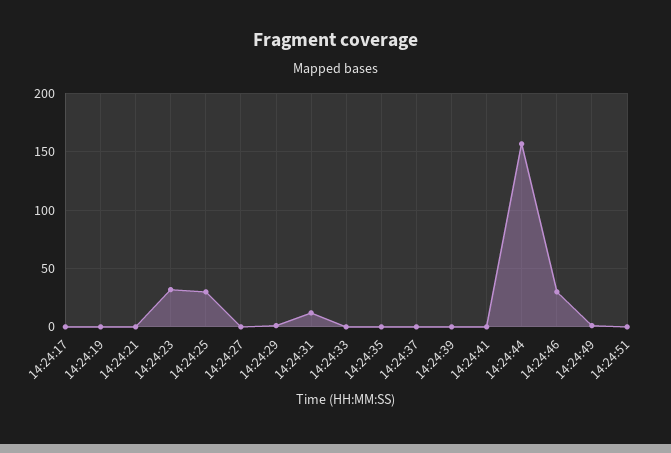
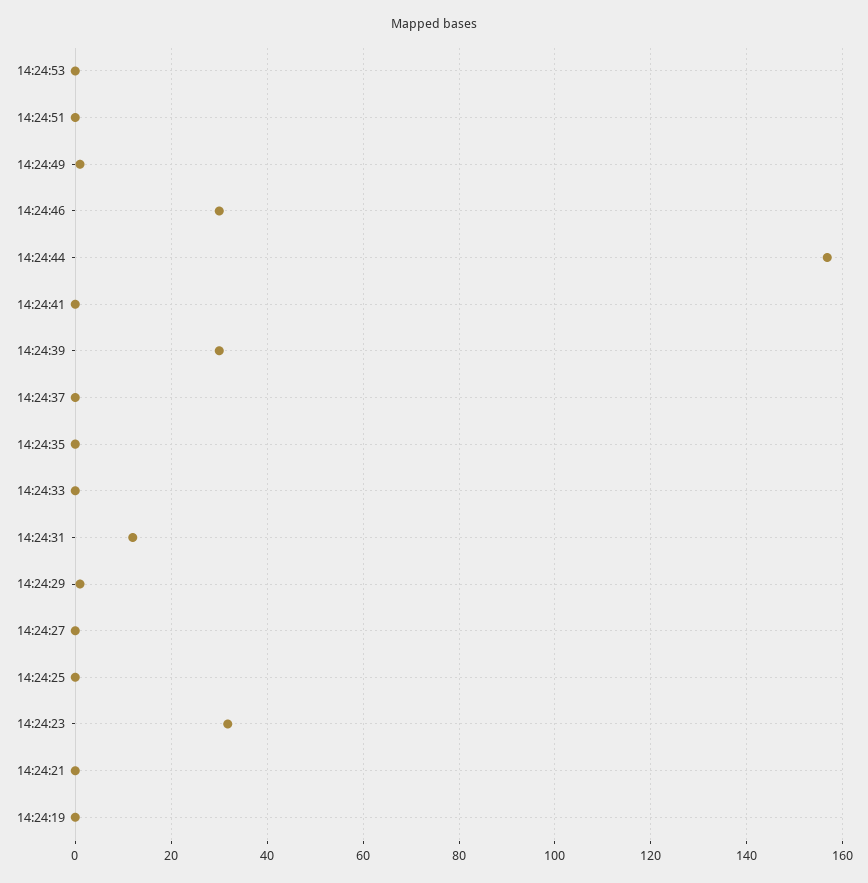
14:24:17: 0 -> none
14:24:25: 30 -> 0
14:24:39: 0 -> 30
14:24:53: none -> 0

